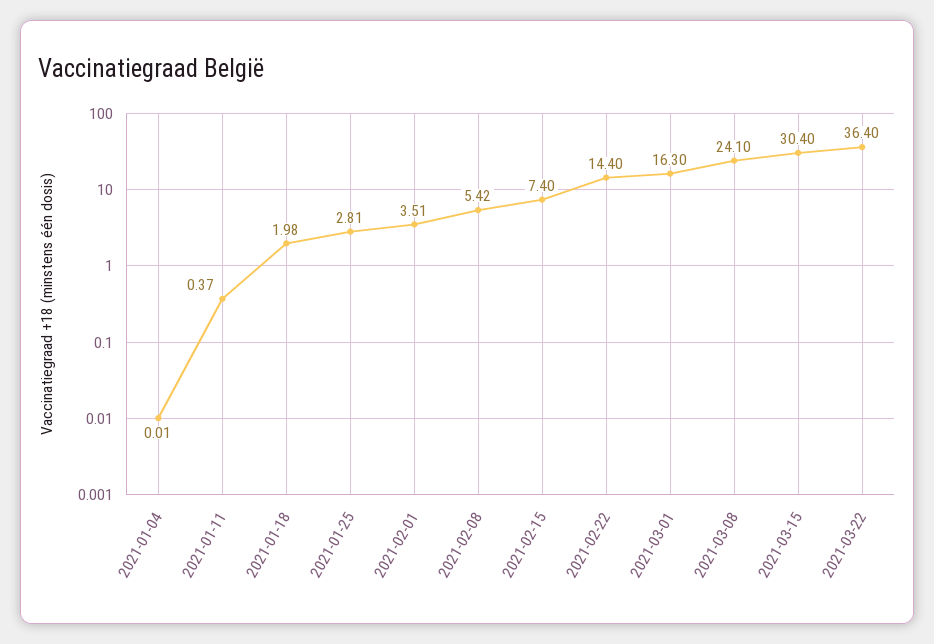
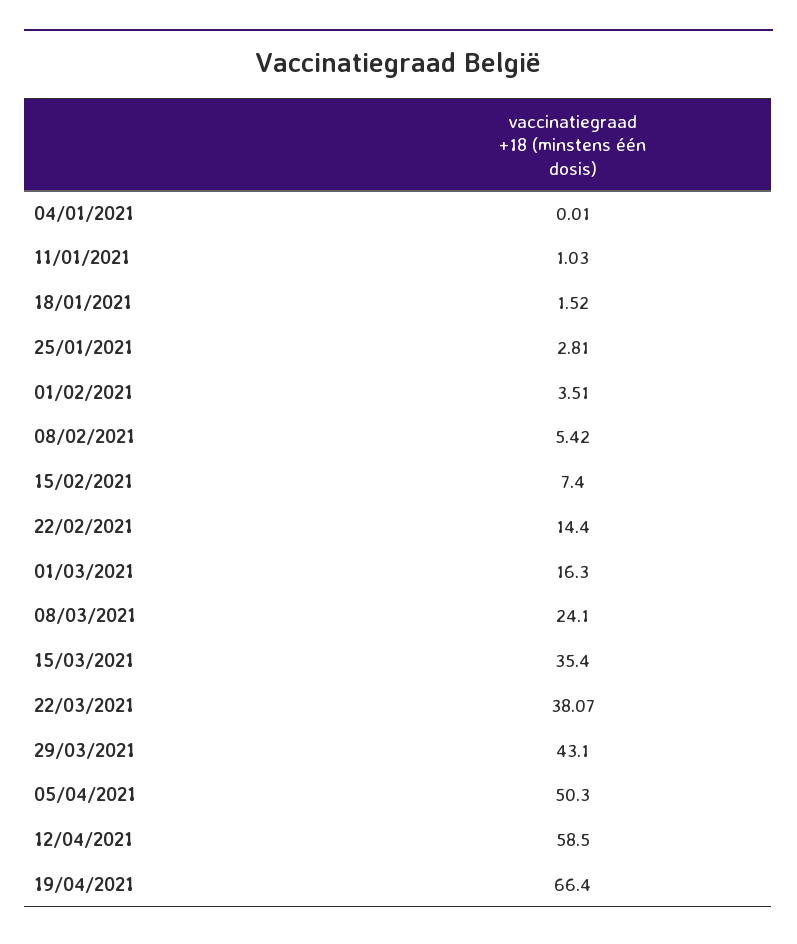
2021-01-11: 0.37 -> 1.03
2021-01-18: 1.98 -> 1.52
2021-03-15: 30.4 -> 35.4
2021-03-22: 36.4 -> 38.07
29/03/2021: none -> 43.1
05/04/2021: none -> 50.3
12/04/2021: none -> 58.5
19/04/2021: none -> 66.4

